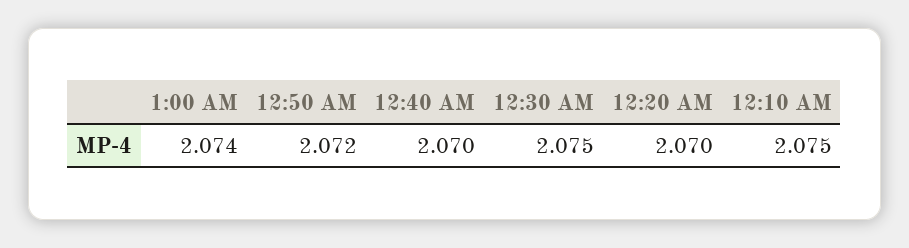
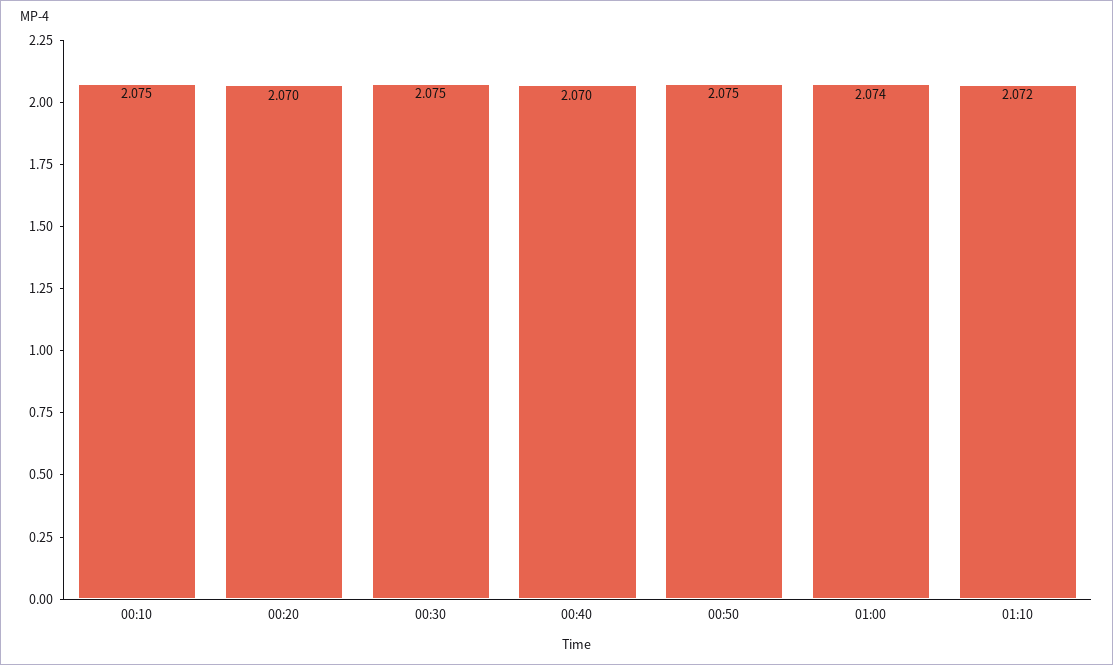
12:50 AM: 2.072 -> 2.075
01:10: none -> 2.072

